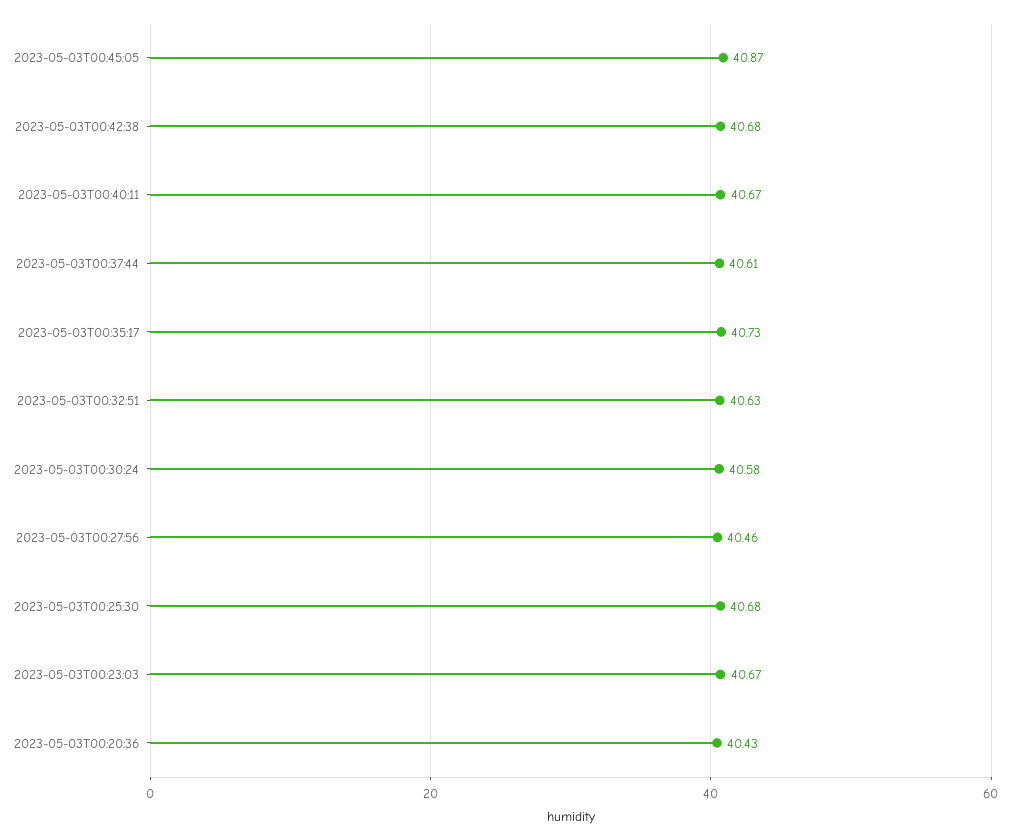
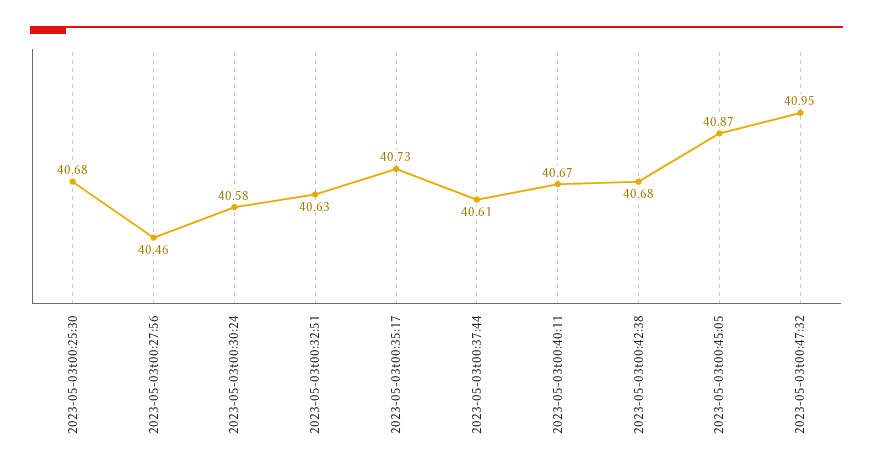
2023-05-03T00:23:03: 40.67 -> none
2023-05-03T00:20:36: 40.43 -> none
2023-05-03t00:47:32: none -> 40.95

